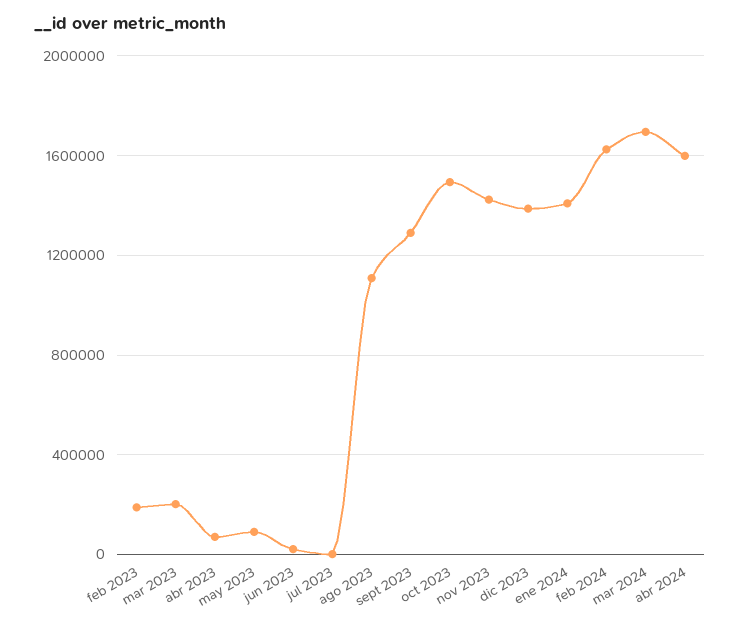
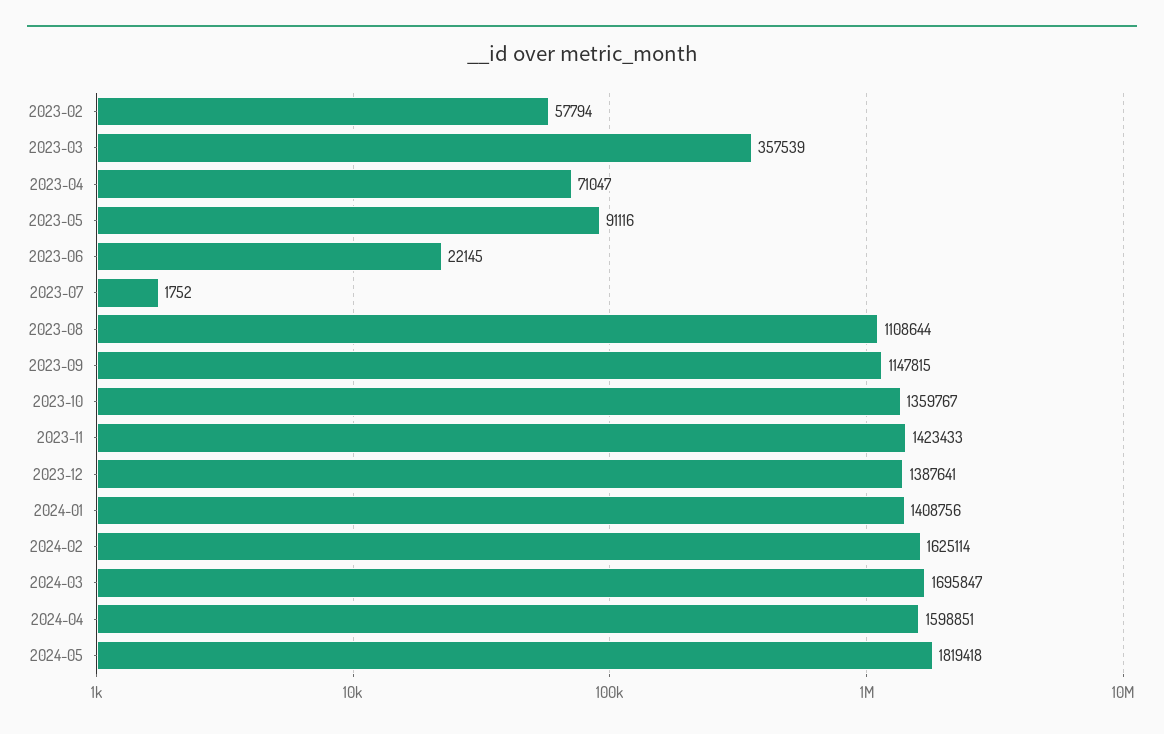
feb 2023: 200000 -> 57794
mar 2023: 200000 -> 357539
sept 2023: 1300000 -> 1147815
oct 2023: 1500000 -> 1359767
2024-05: none -> 1819418

